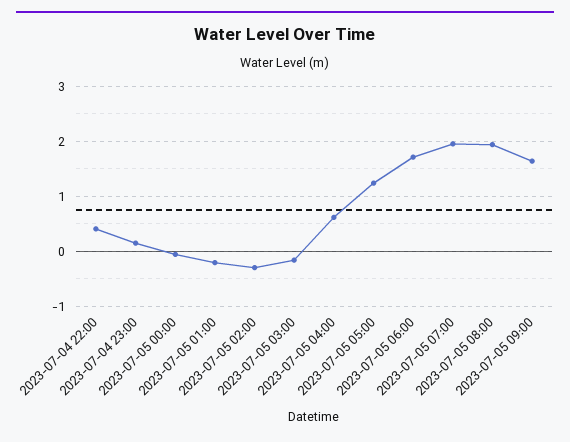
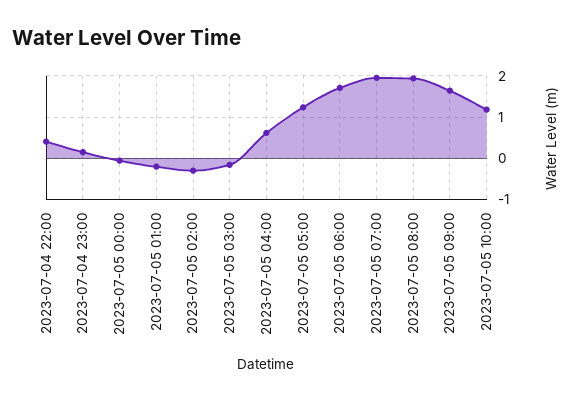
2023-07-05 10:00: none -> 1.2

